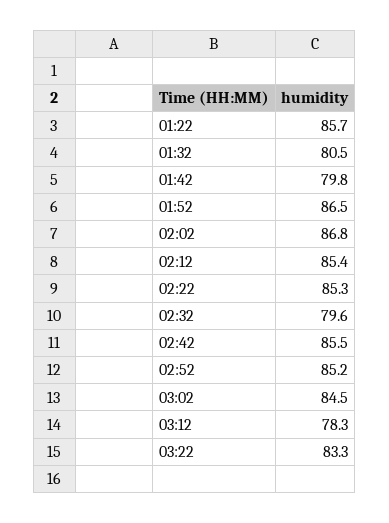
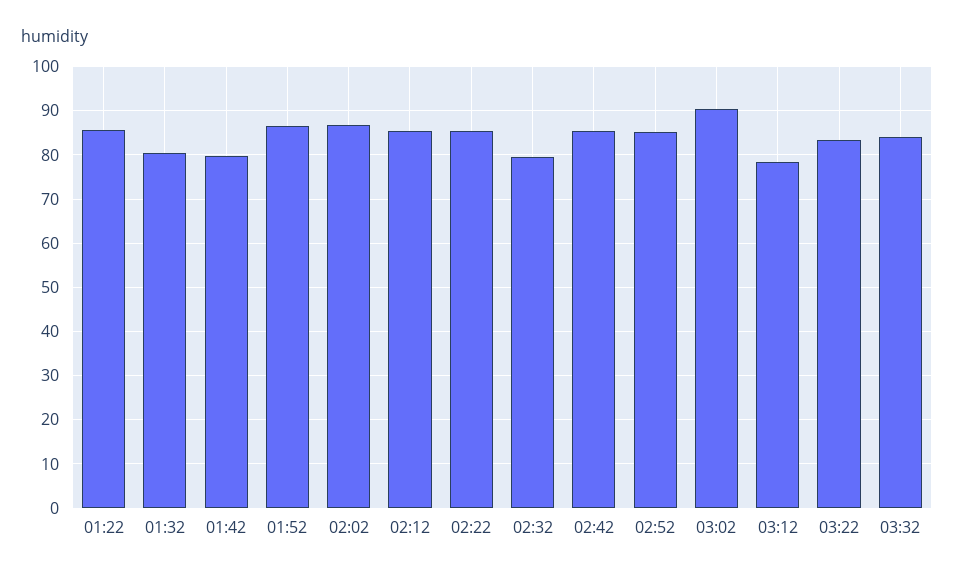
03:02: 84.5 -> 90
03:32: none -> 84

